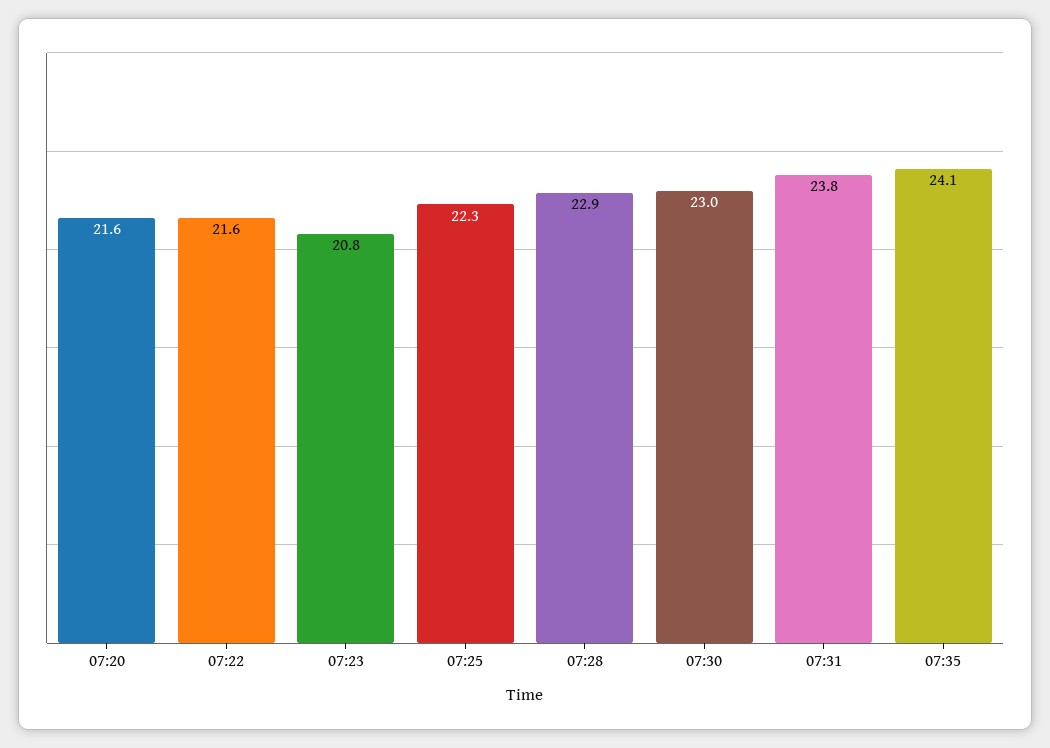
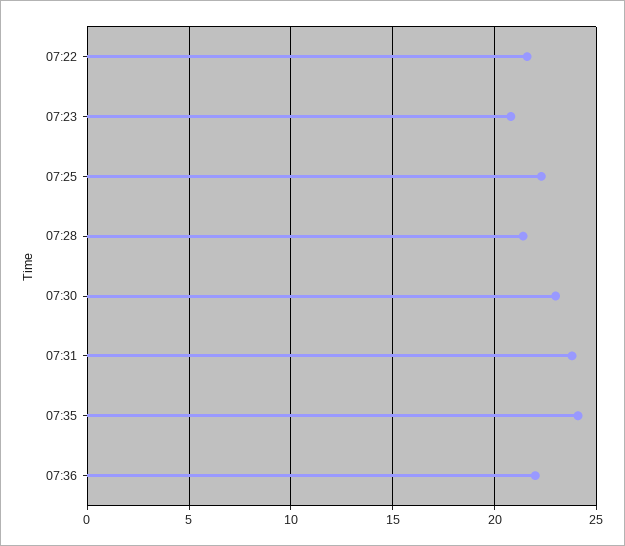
07:20: 21.6 -> none
07:28: 22.9 -> 21.5
07:36: none -> 22

